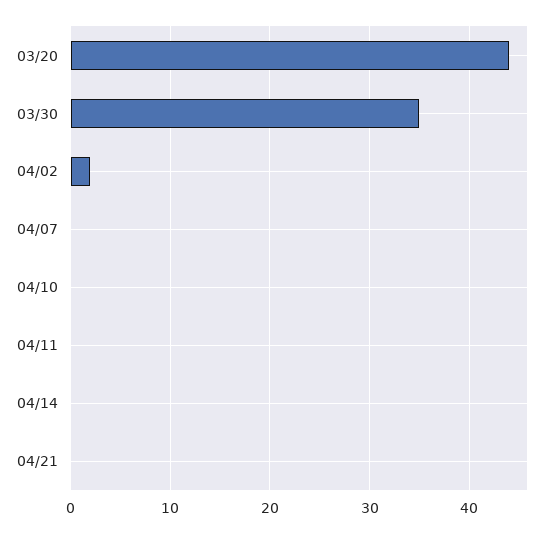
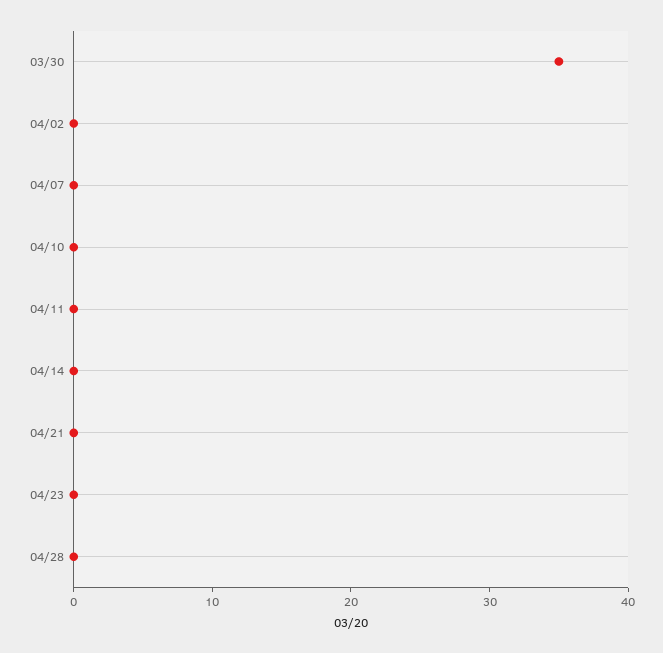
03/20: 44 -> none
04/02: 2 -> 0
04/23: none -> 0
04/28: none -> 0

